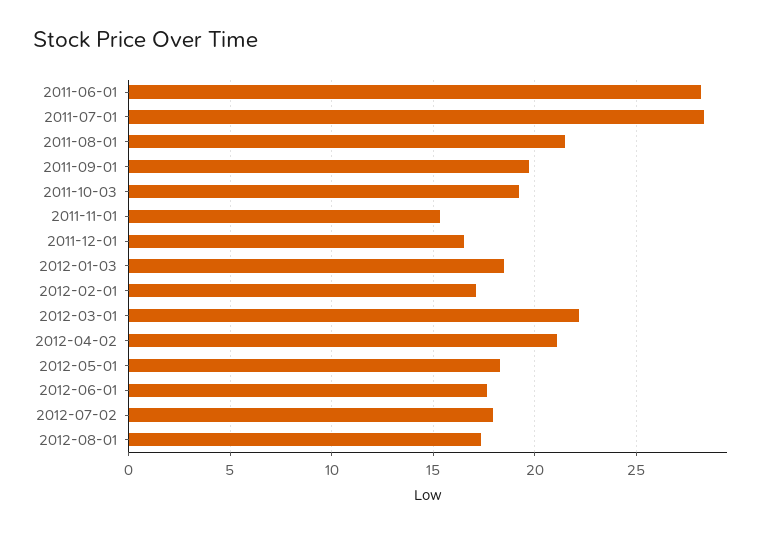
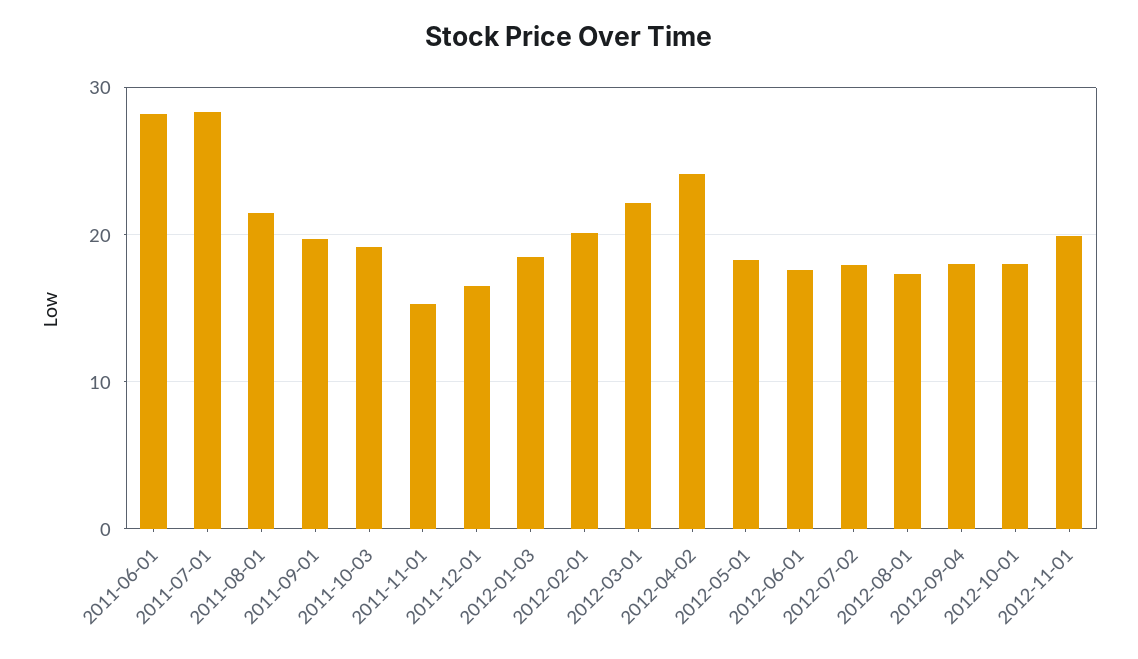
2012-02-01: 17 -> 20
2012-04-02: 21 -> 24
2012-09-04: none -> 18
2012-10-01: none -> 18
2012-11-01: none -> 20

